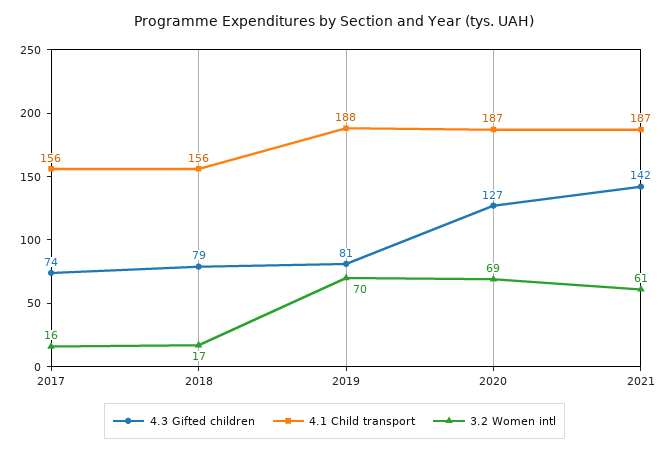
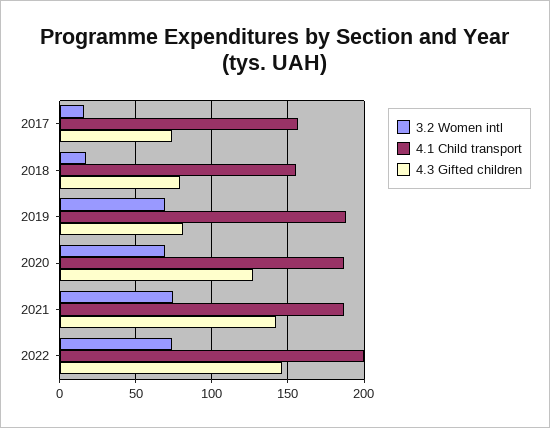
3.2 Women intl, 2021: 61 -> 75
3.2 Women intl, 2022: none -> 75
4.1 Child transport, 2022: none -> 200
4.3 Gifted children, 2022: none -> 145

